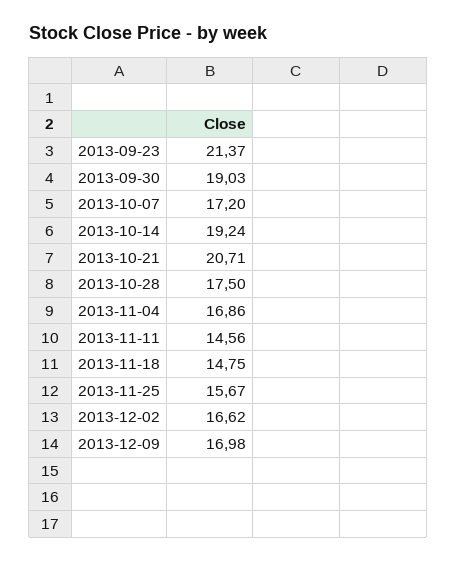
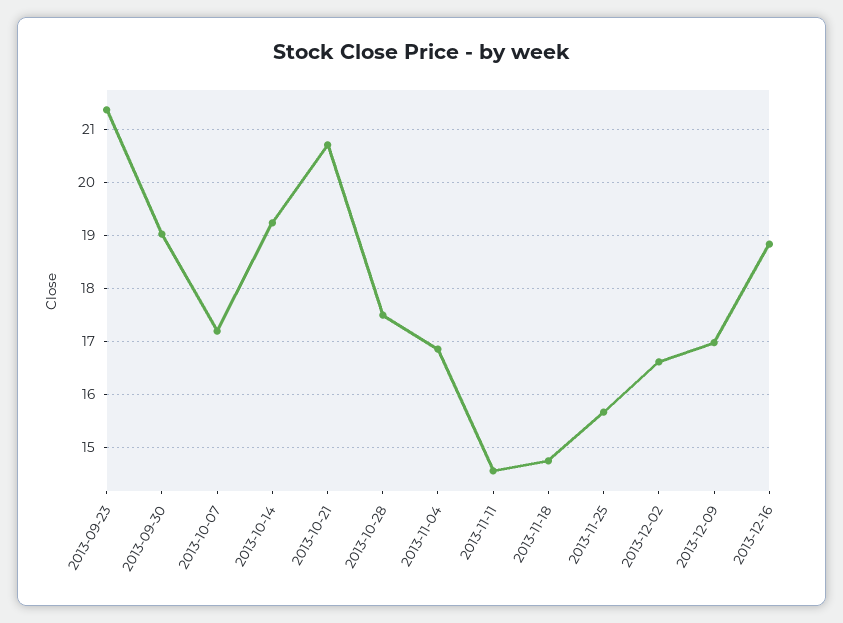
2013-12-16: none -> 18.8

